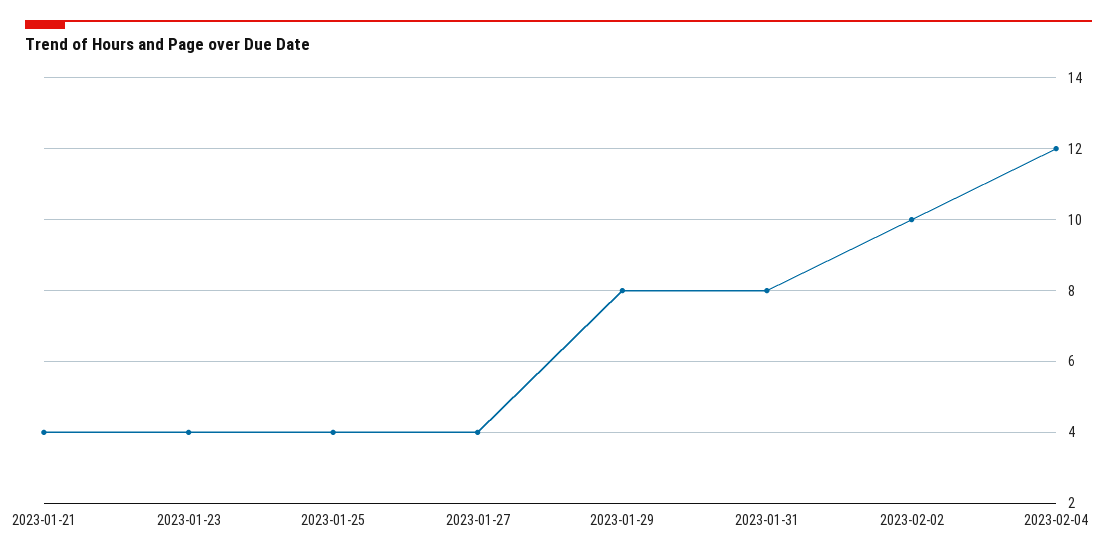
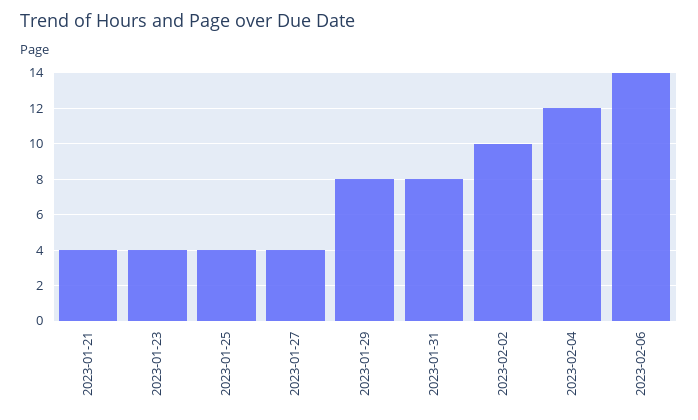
2023-02-06: none -> 14

